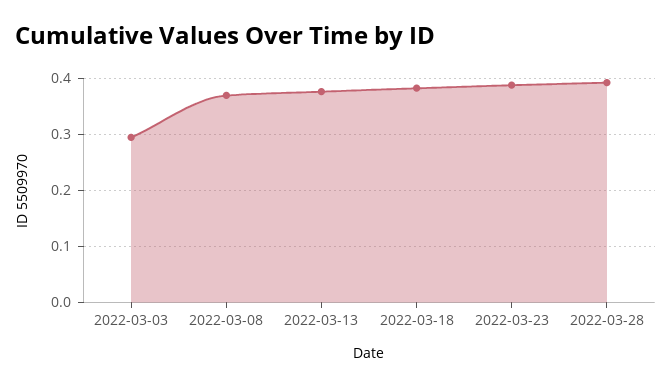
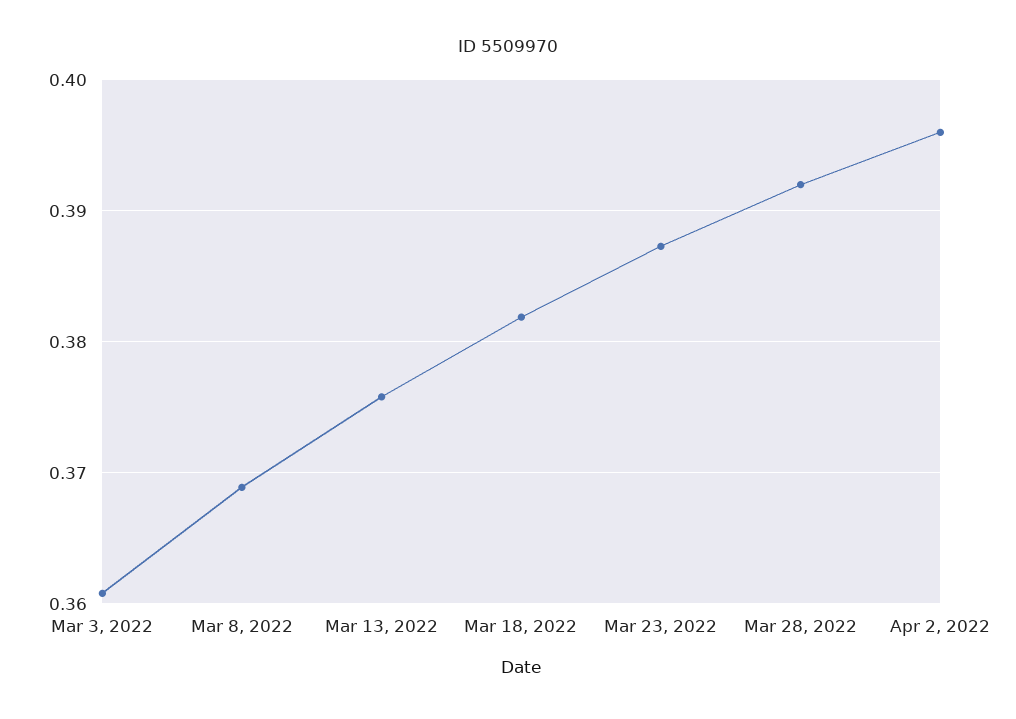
2022-03-03: 0.3 -> 0.361
Apr 2, 2022: none -> 0.396

